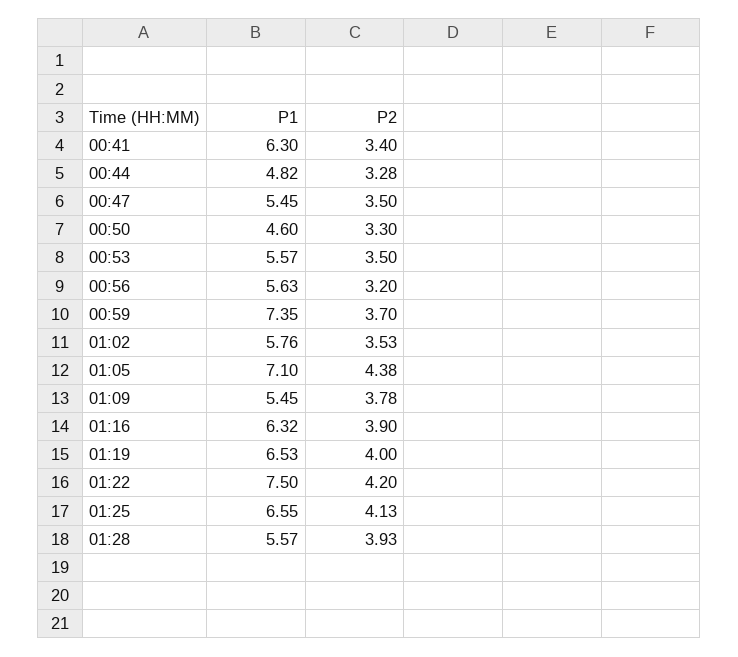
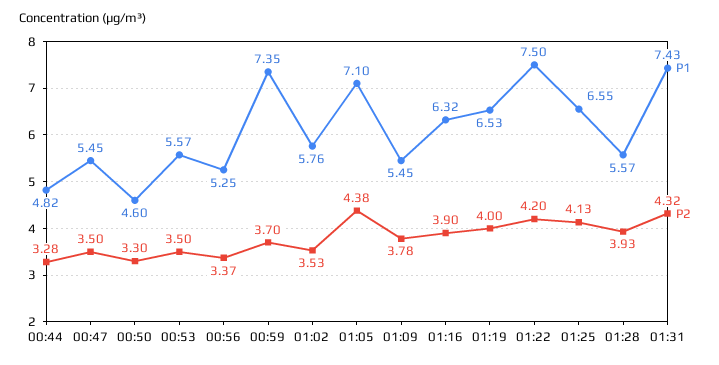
P1, 00:41: 6.3 -> none
P2, 00:41: 3.4 -> none
P1, 00:56: 5.63 -> 5.25
P2, 00:56: 3.2 -> 3.37
P1, 01:31: none -> 7.43
P2, 01:31: none -> 4.32

